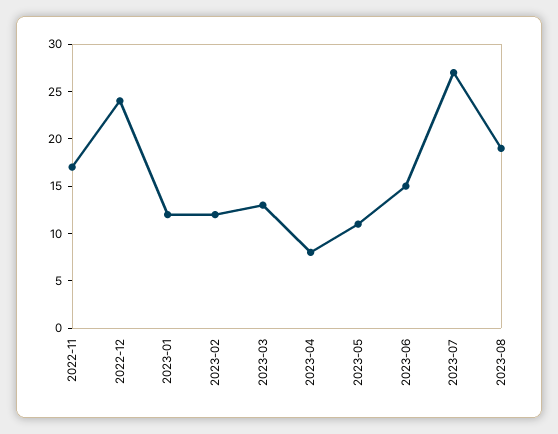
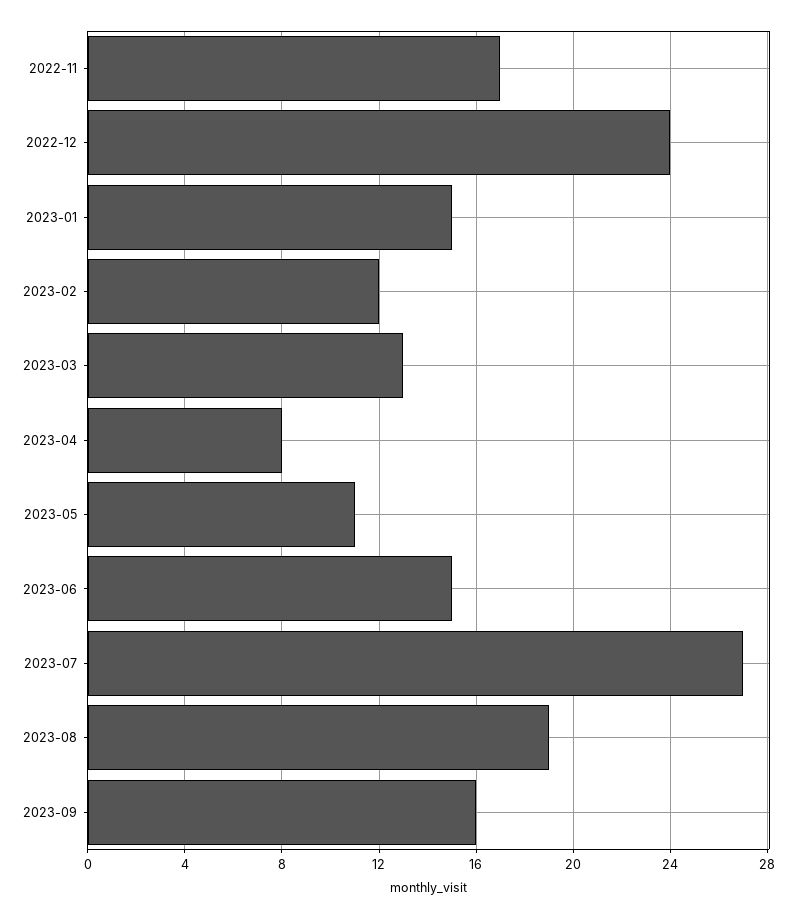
2023-01: 12 -> 15
2023-09: none -> 16

